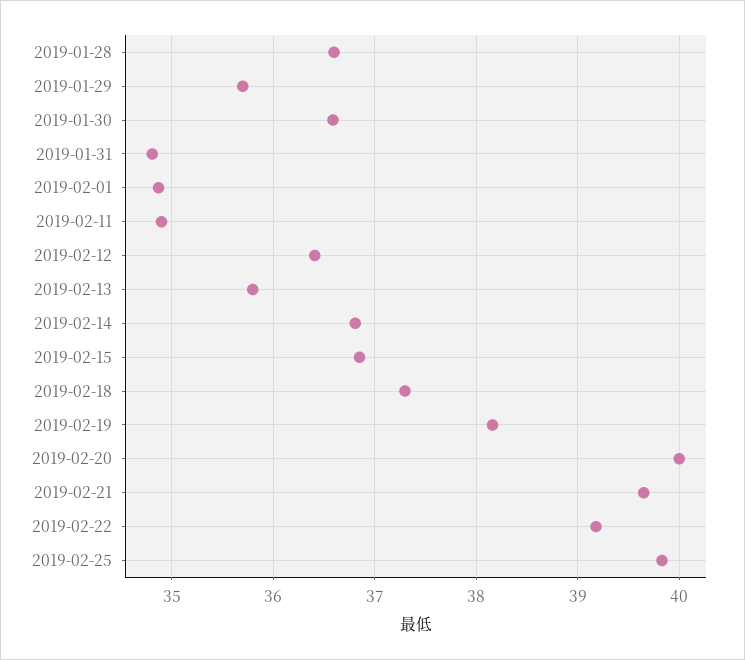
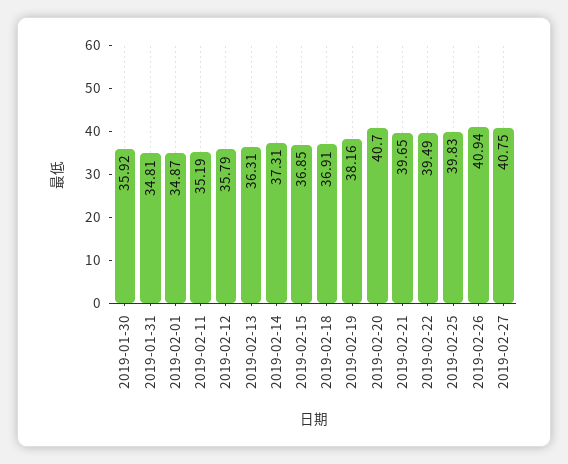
2019-01-28: 36.6 -> none
2019-01-29: 35.7 -> none
2019-01-30: 36.6 -> 35.92
2019-02-11: 34.9 -> 35.19
2019-02-12: 36.4 -> 35.79
2019-02-13: 35.8 -> 36.31
2019-02-14: 36.8 -> 37.31
2019-02-18: 37.3 -> 36.91
2019-02-20: 40 -> 40.7
2019-02-22: 39.2 -> 39.49
2019-02-26: none -> 40.94
2019-02-27: none -> 40.75

